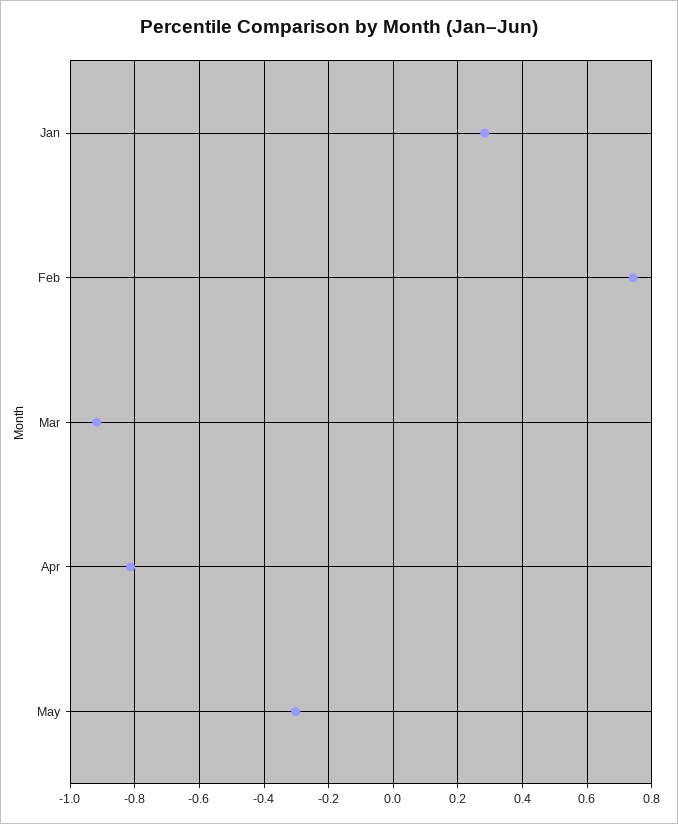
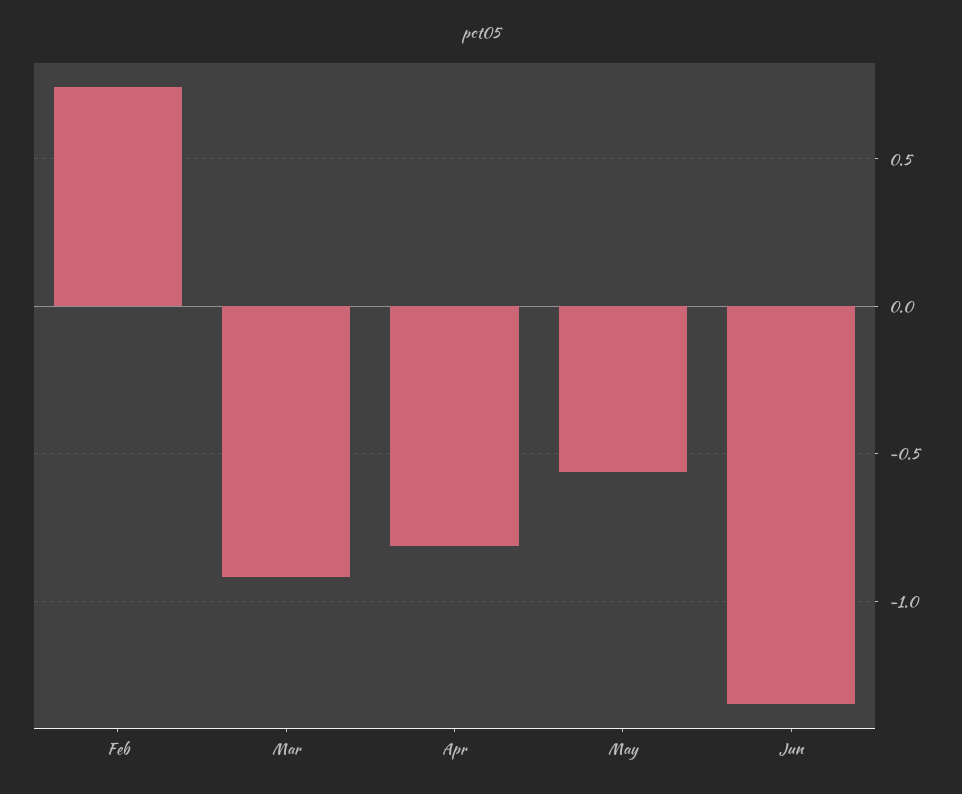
Jan: 0.28 -> none
May: -0.3 -> -0.55
Jun: none -> -1.35

